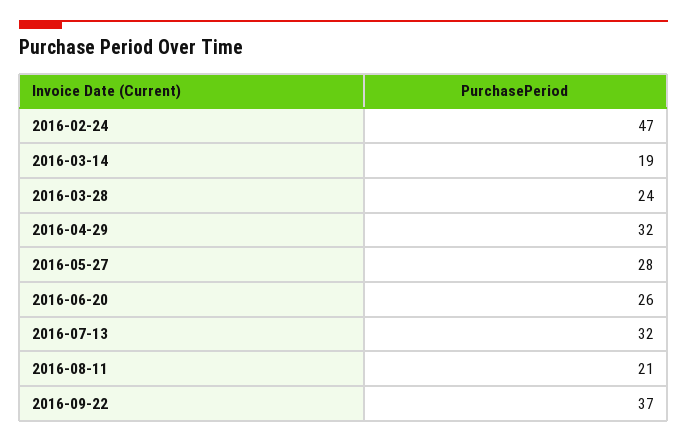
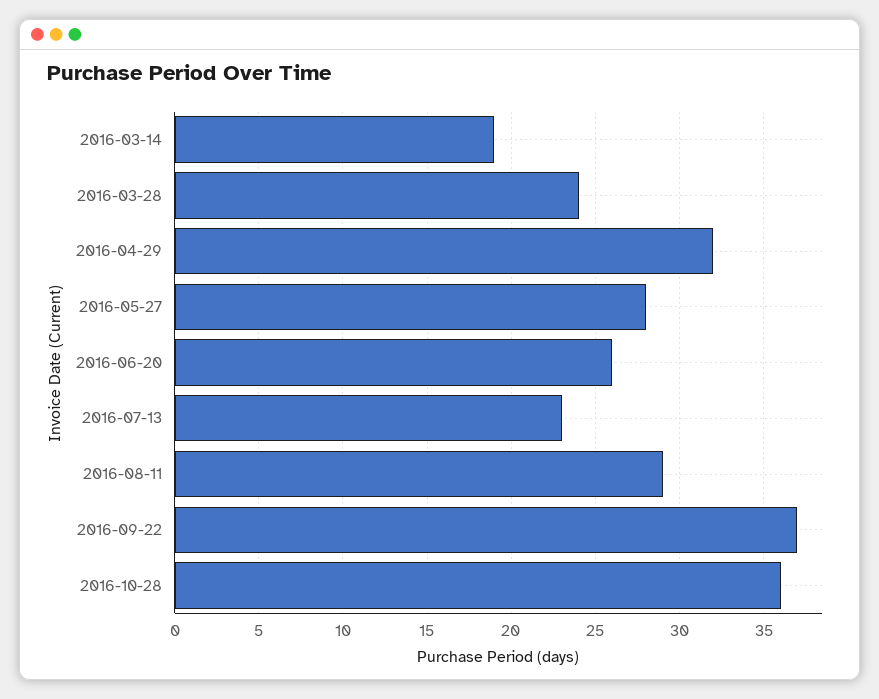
2016-02-24: 47 -> none
2016-07-13: 32 -> 23
2016-08-11: 21 -> 29
2016-10-28: none -> 36

